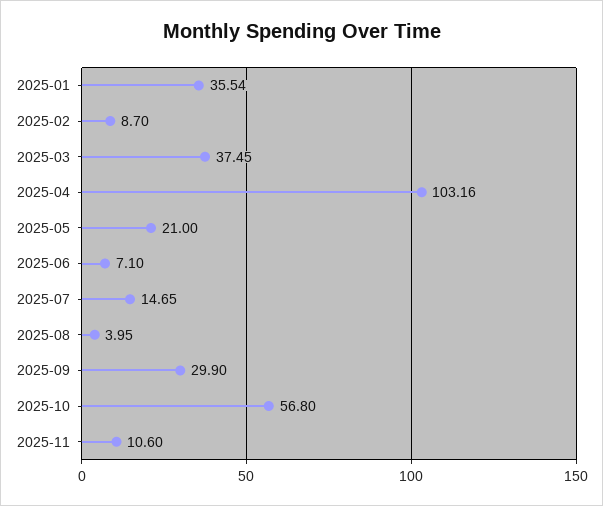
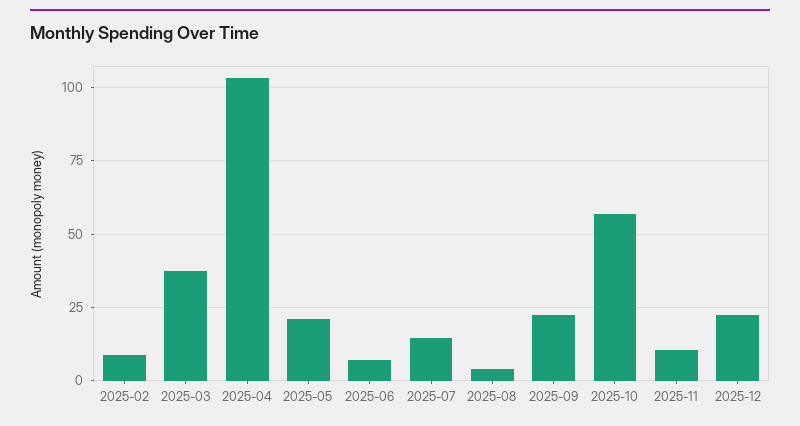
2025-01: 35.54 -> none
2025-09: 29.9 -> 22.5
2025-12: none -> 22.5

